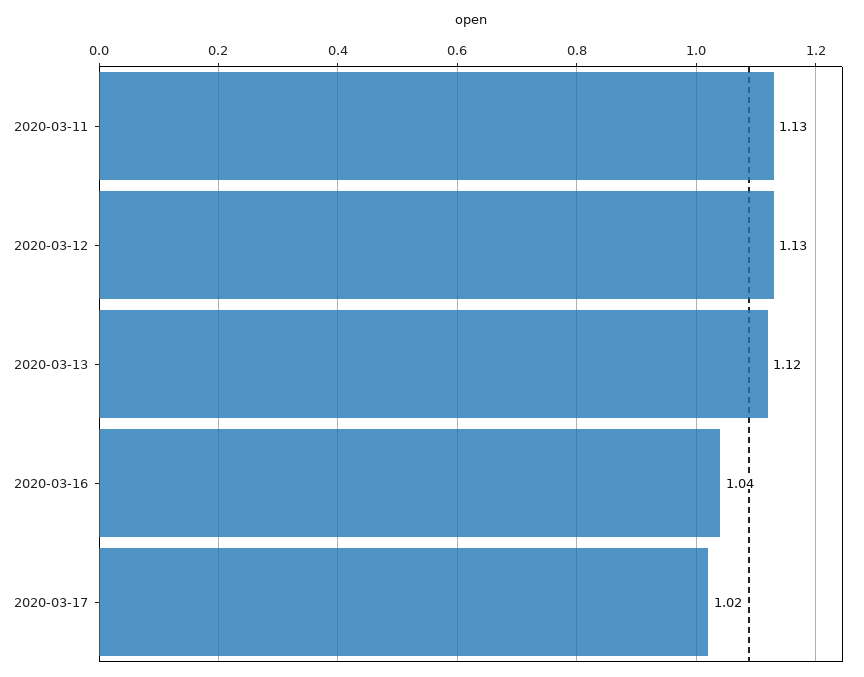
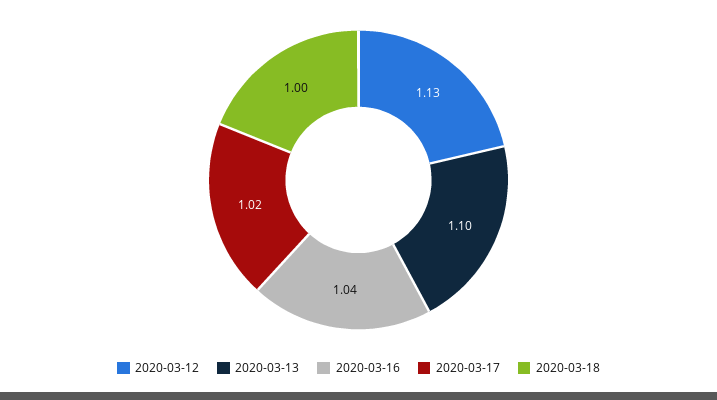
2020-03-11: 1.13 -> none
2020-03-13: 1.12 -> 1.1
2020-03-18: none -> 1

